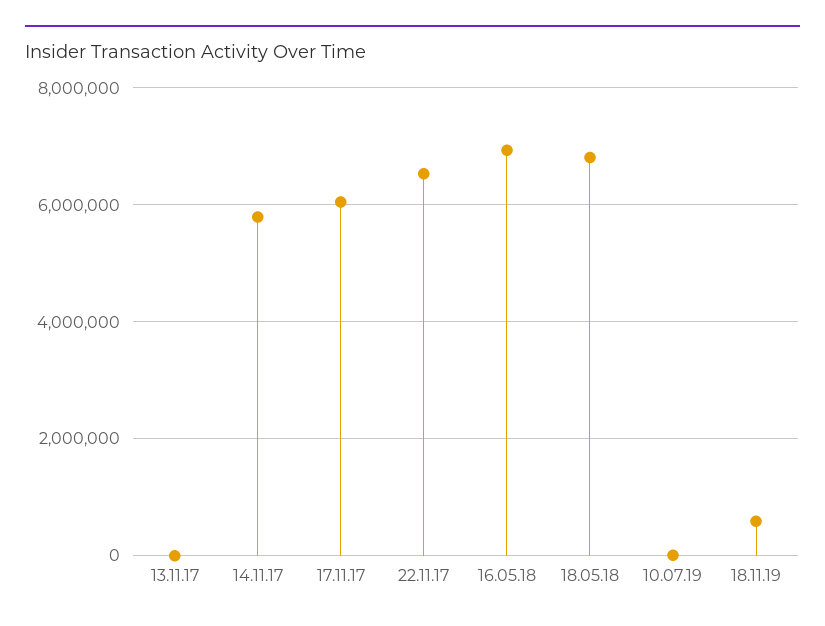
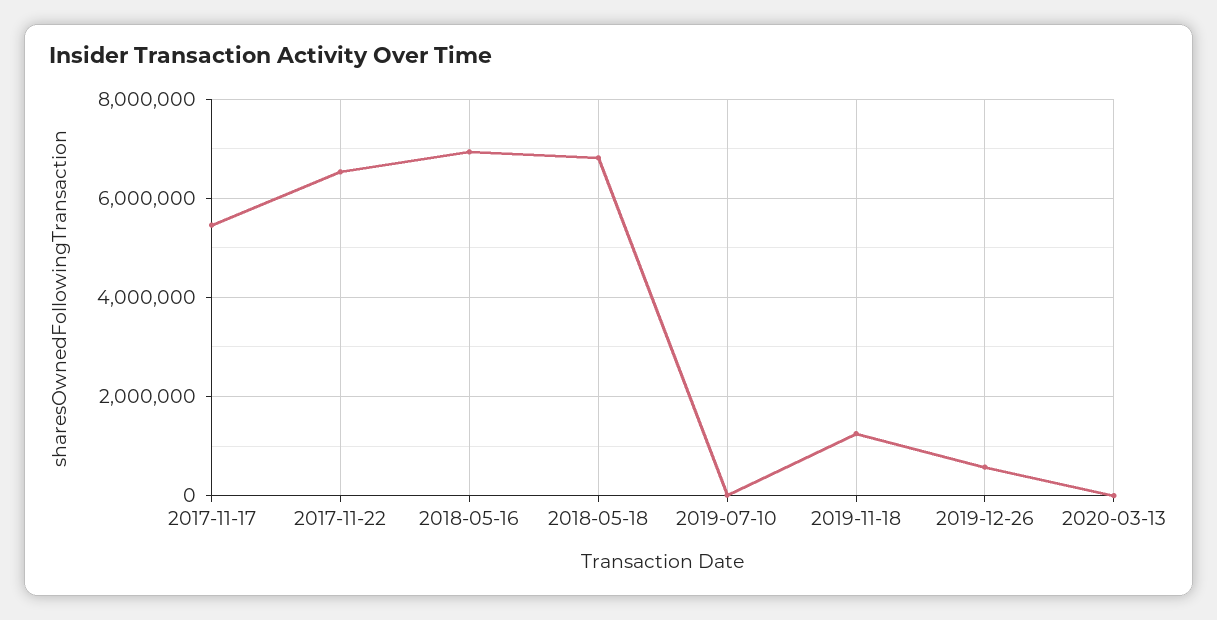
13.11.17: 0 -> none
14.11.17: 5800000 -> none
17.11.17: 6000000 -> 5400000
18.11.19: 600000 -> 1200000
2019-12-26: none -> 600000
2020-03-13: none -> 0

